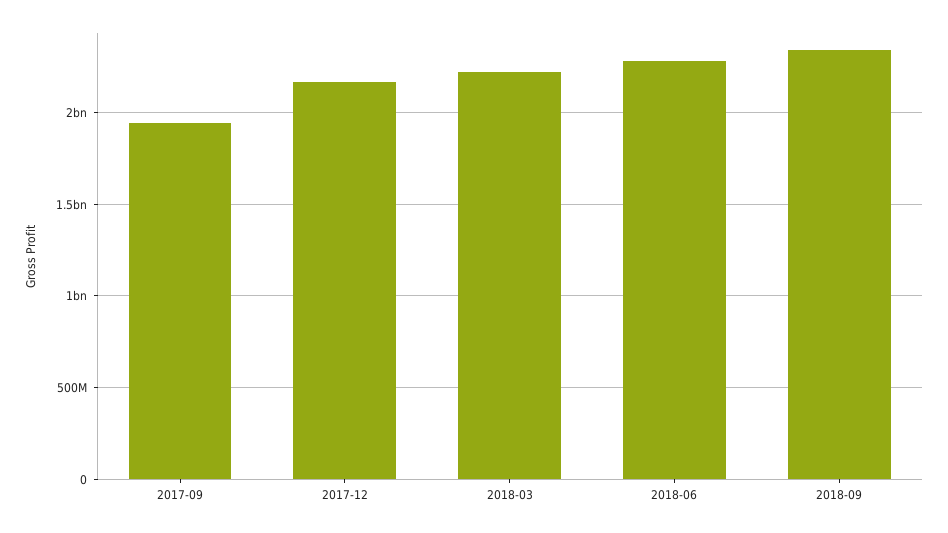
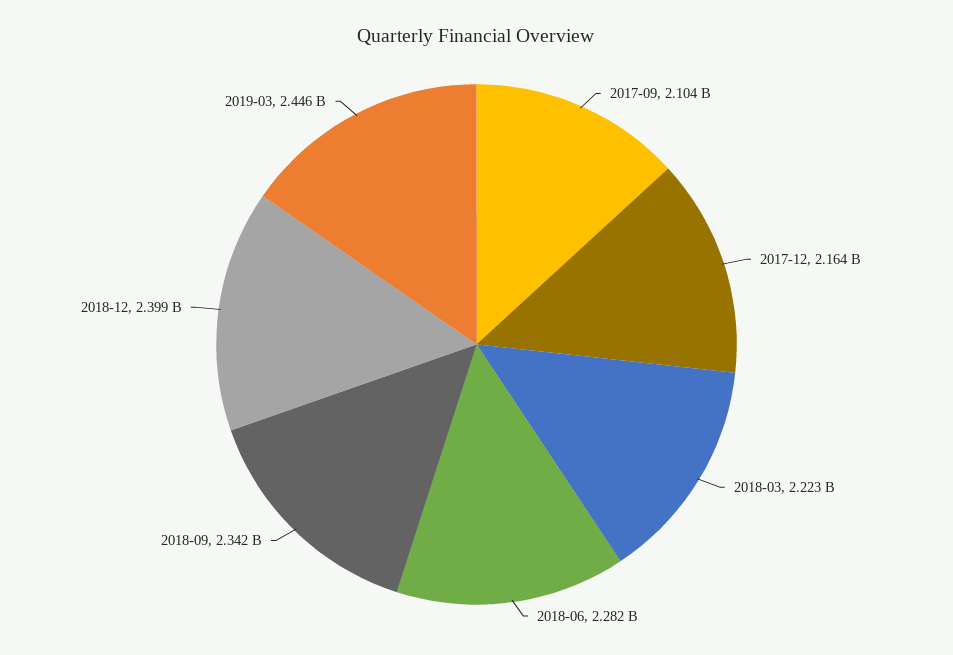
2017-09: 1950000000 -> 2104000000
2018-12: none -> 2399000000
2019-03: none -> 2446000000

